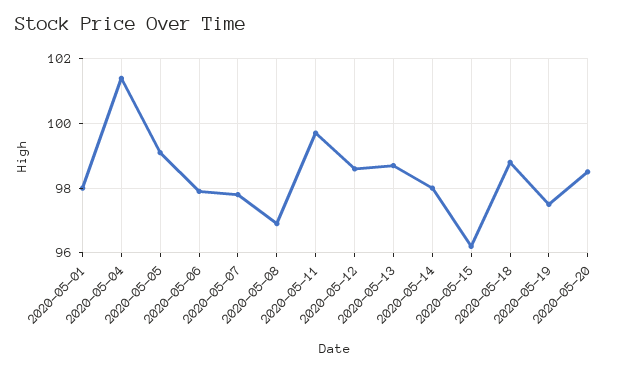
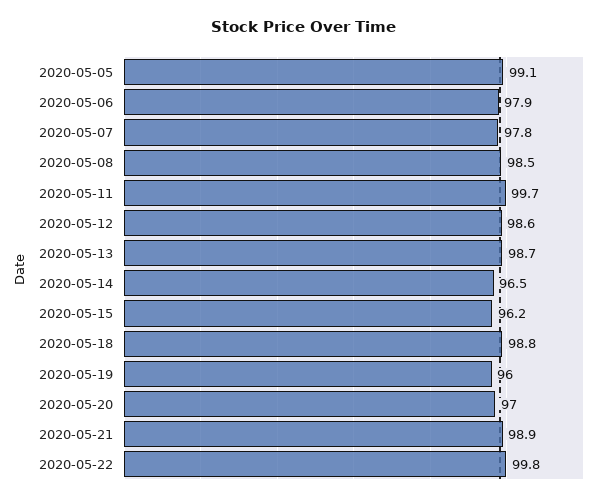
2020-05-01: 98 -> none
2020-05-04: 101.5 -> none
2020-05-08: 97 -> 98.5
2020-05-14: 98 -> 96.5
2020-05-19: 97.5 -> 96
2020-05-20: 98.5 -> 97
2020-05-21: none -> 98.9
2020-05-22: none -> 99.8

